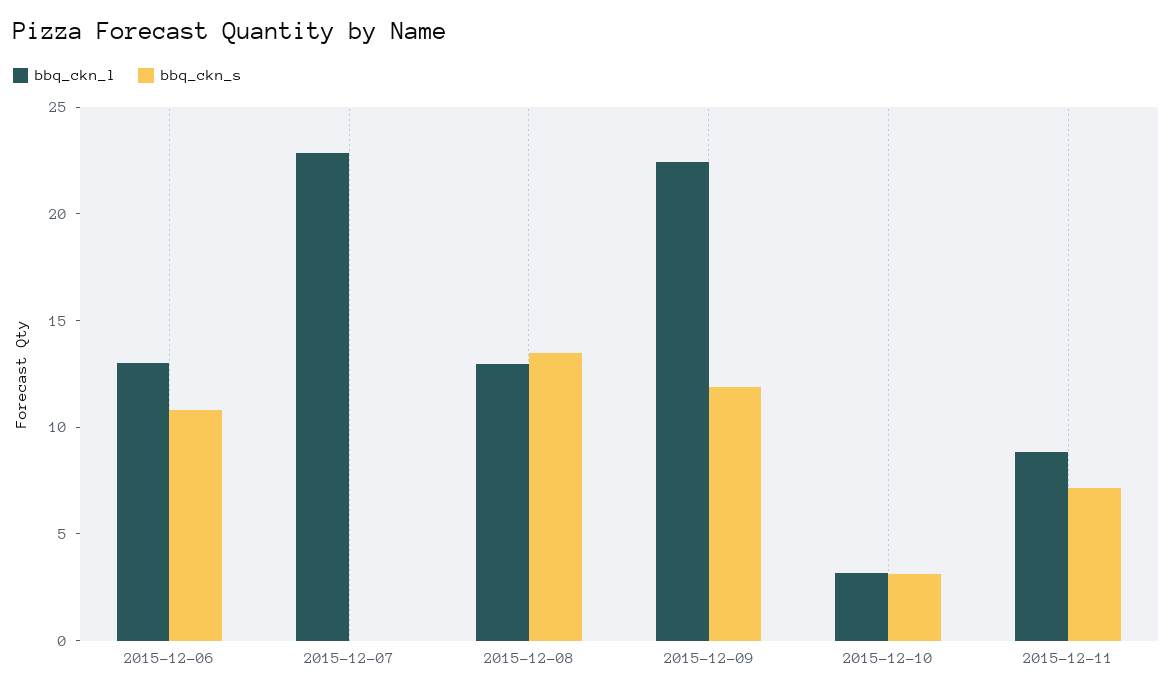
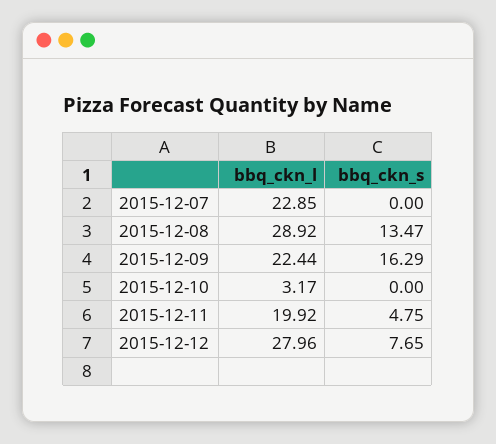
bbq_ckn_l, 2015-12-06: 13 -> none
bbq_ckn_s, 2015-12-06: 11 -> none
bbq_ckn_l, 2015-12-08: 13 -> 28.92
bbq_ckn_s, 2015-12-09: 12 -> 16.29
bbq_ckn_s, 2015-12-10: 3 -> 0
bbq_ckn_l, 2015-12-11: 9 -> 19.92
bbq_ckn_s, 2015-12-11: 7 -> 4.75
bbq_ckn_l, 2015-12-12: none -> 27.96
bbq_ckn_s, 2015-12-12: none -> 7.65

